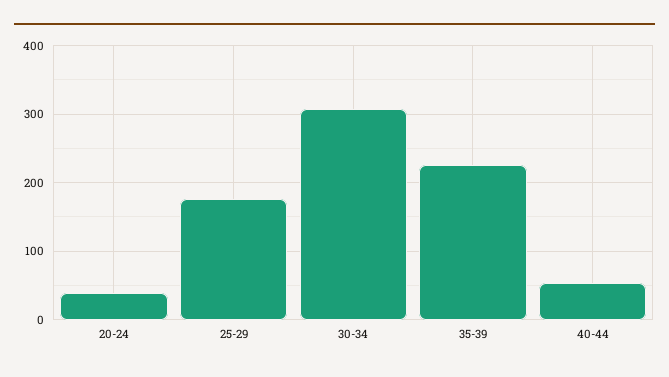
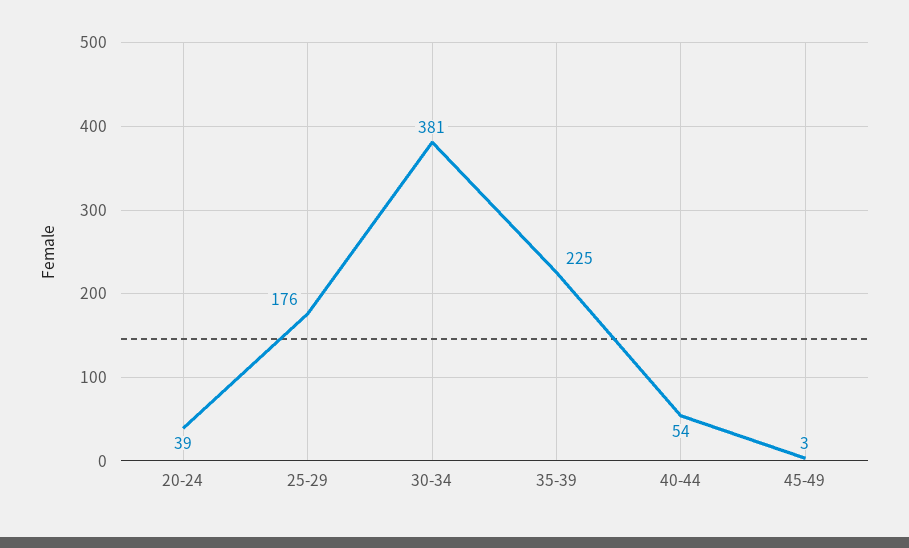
30-34: 310 -> 381
45-49: none -> 3

